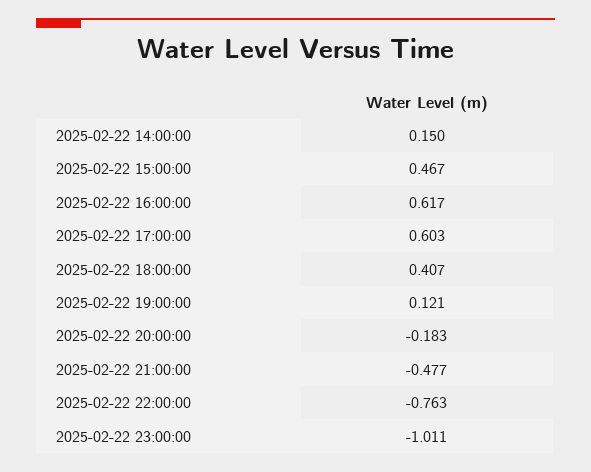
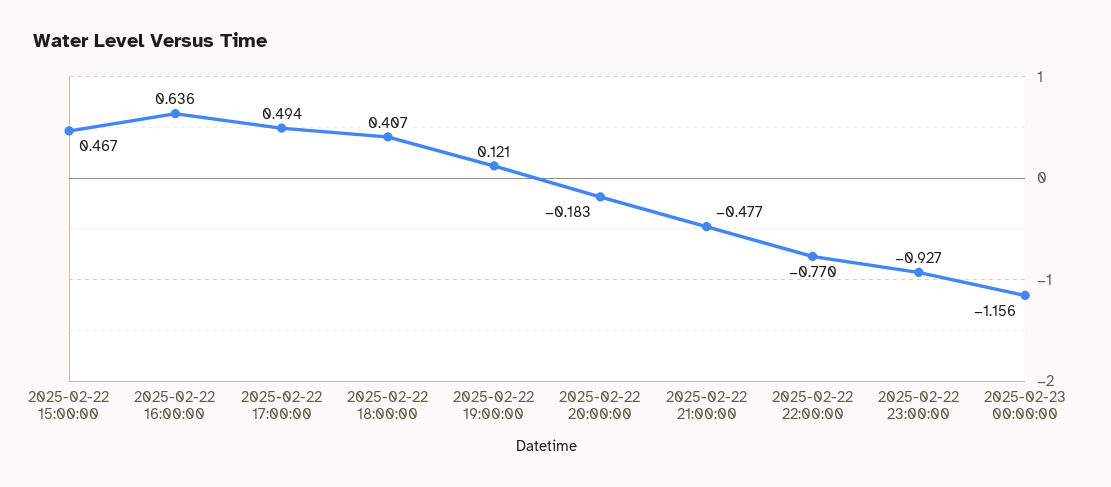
2025-02-22 14:00:00: 0.15 -> none
2025-02-22 16:00:00: 0.617 -> 0.636
2025-02-22 17:00:00: 0.603 -> 0.494
2025-02-22 22:00:00: -0.763 -> -0.77
2025-02-22 23:00:00: -1.011 -> -0.927
2025-02-23 00:00:00: none -> -1.156

